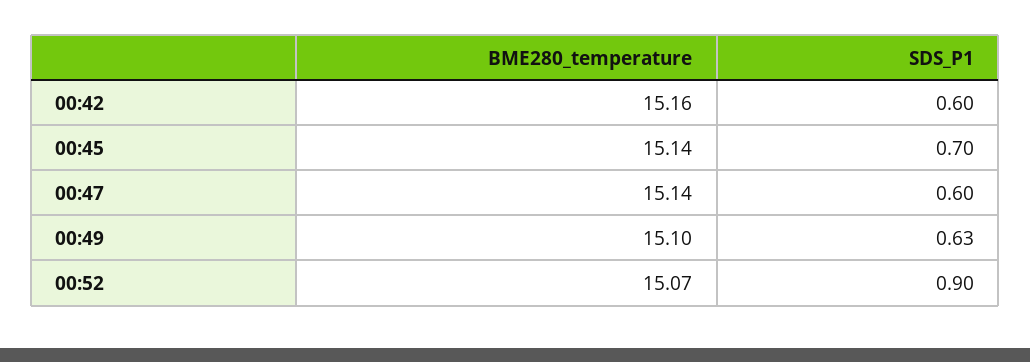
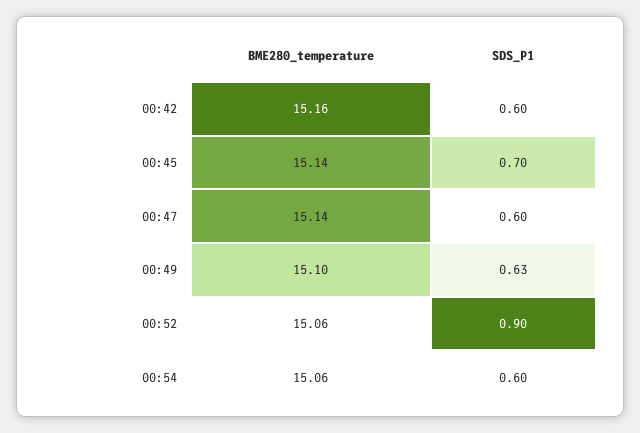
BME280_temperature, 00:52: 15.07 -> 15.06
BME280_temperature, 00:54: none -> 15.06
SDS_P1, 00:54: none -> 0.6

